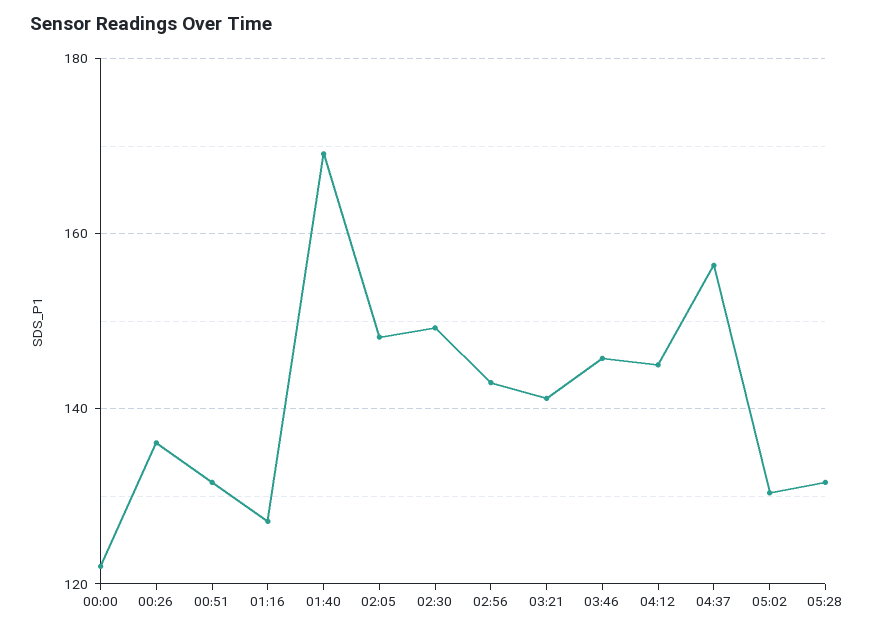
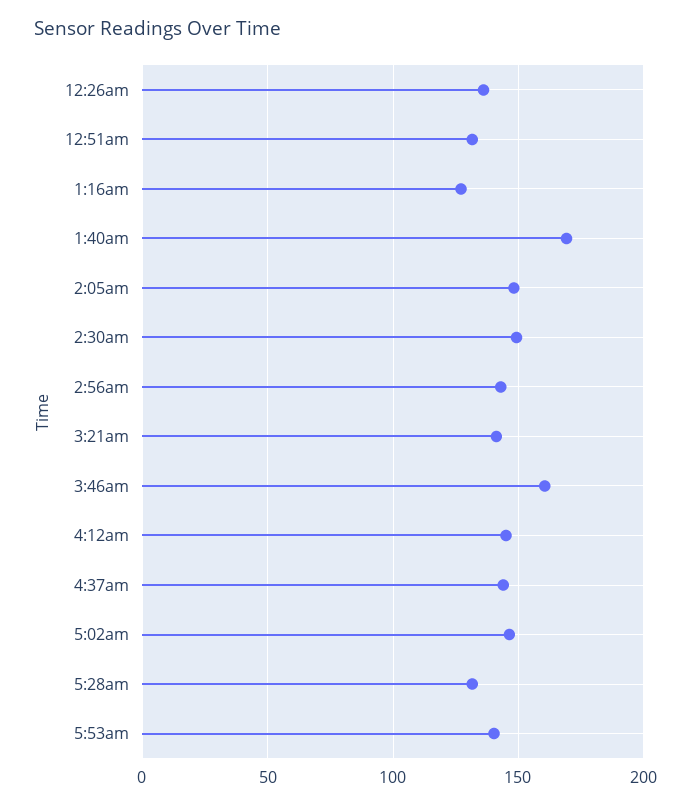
00:00: 122 -> none
03:46: 146 -> 160
04:37: 156 -> 145
05:02: 130 -> 145
5:53am: none -> 140

